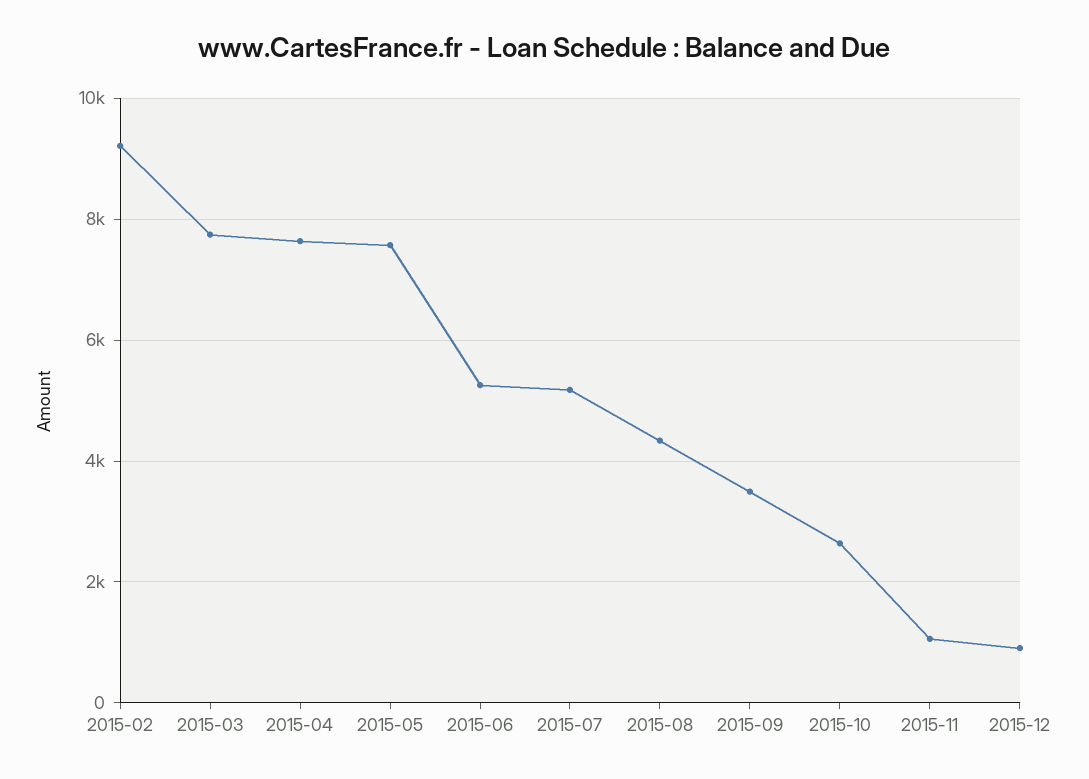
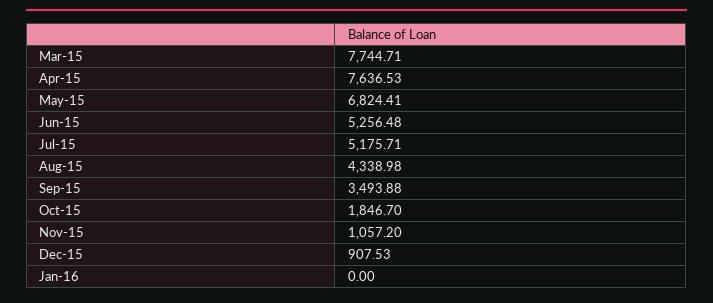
2015-02: 9200 -> none
2015-05: 7600 -> 6824.41
2015-10: 2600 -> 1846.7
Jan-16: none -> 0

